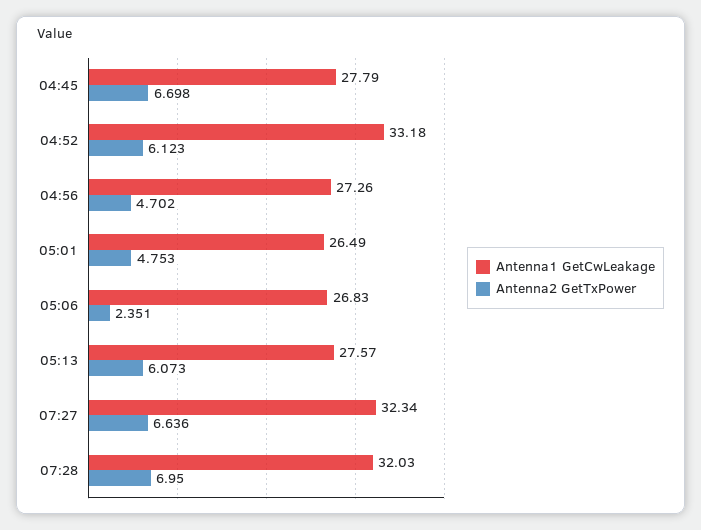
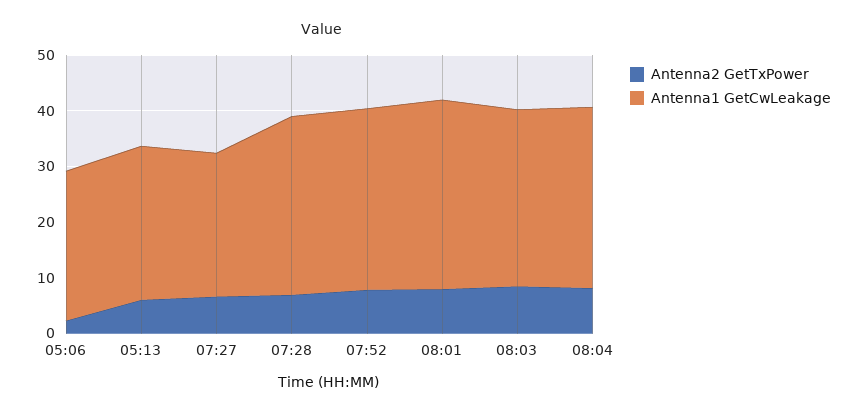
Antenna1 GetCwLeakage, 04:45: 27.79 -> none
Antenna2 GetTxPower, 04:45: 6.698 -> none
Antenna1 GetCwLeakage, 04:52: 33.18 -> none
Antenna2 GetTxPower, 04:52: 6.123 -> none
Antenna1 GetCwLeakage, 04:56: 27.26 -> none
Antenna2 GetTxPower, 04:56: 4.702 -> none
Antenna1 GetCwLeakage, 05:01: 26.49 -> none
Antenna2 GetTxPower, 05:01: 4.753 -> none
Antenna1 GetCwLeakage, 07:27: 32.34 -> 26
Antenna2 GetTxPower, 07:52: none -> 8
Antenna1 GetCwLeakage, 07:52: none -> 32
Antenna2 GetTxPower, 08:01: none -> 8
Antenna1 GetCwLeakage, 08:01: none -> 34
Antenna2 GetTxPower, 08:03: none -> 8
Antenna1 GetCwLeakage, 08:03: none -> 32
Antenna2 GetTxPower, 08:04: none -> 8
Antenna1 GetCwLeakage, 08:04: none -> 32

